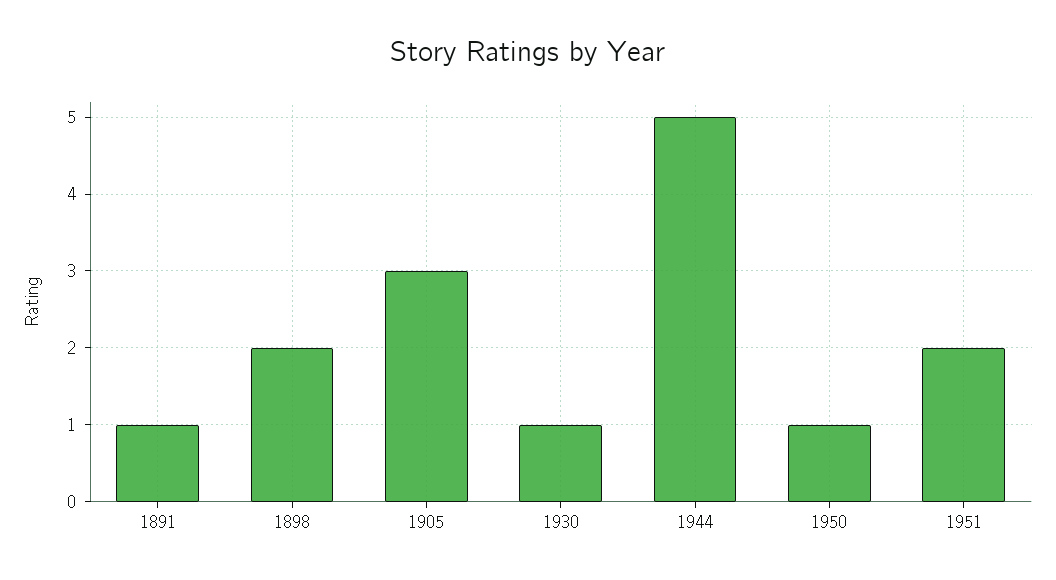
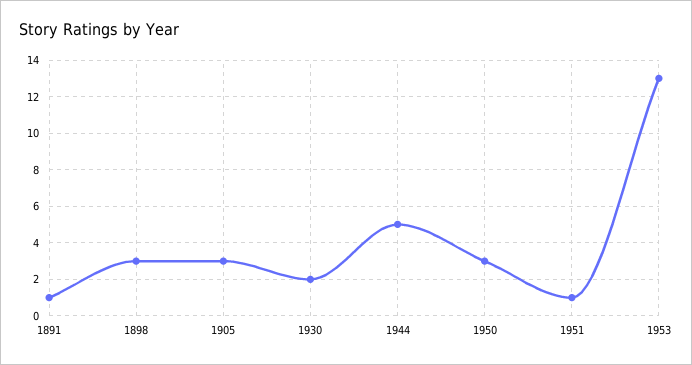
1898: 2 -> 3
1930: 1 -> 2
1950: 1 -> 3
1951: 2 -> 1
1953: none -> 13

